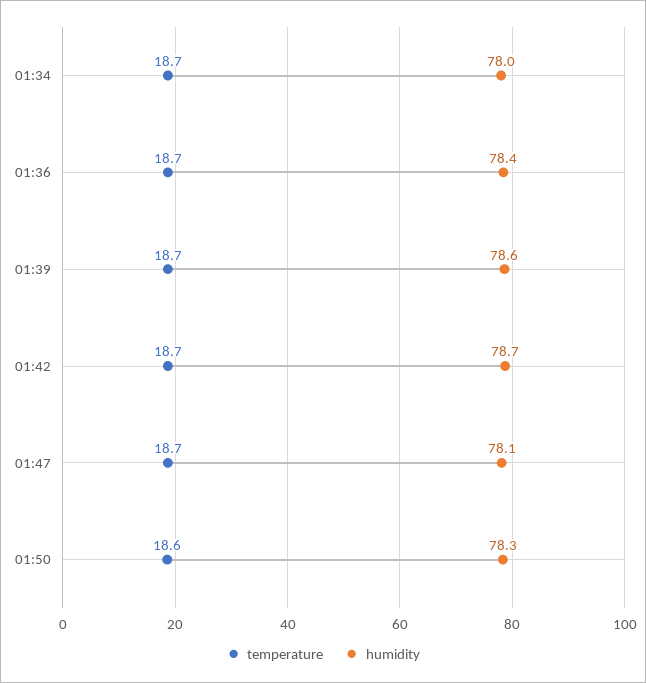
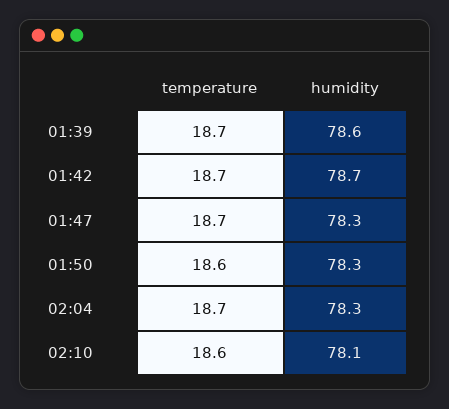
temperature, 01:34: 18.7 -> none
humidity, 01:34: 78 -> none
temperature, 01:36: 18.7 -> none
humidity, 01:36: 78.4 -> none
humidity, 01:47: 78.1 -> 78.3
temperature, 02:04: none -> 18.7
humidity, 02:04: none -> 78.3
temperature, 02:10: none -> 18.6
humidity, 02:10: none -> 78.1

